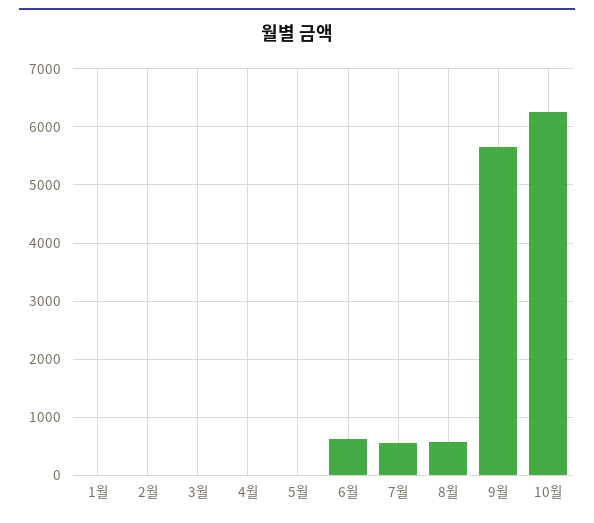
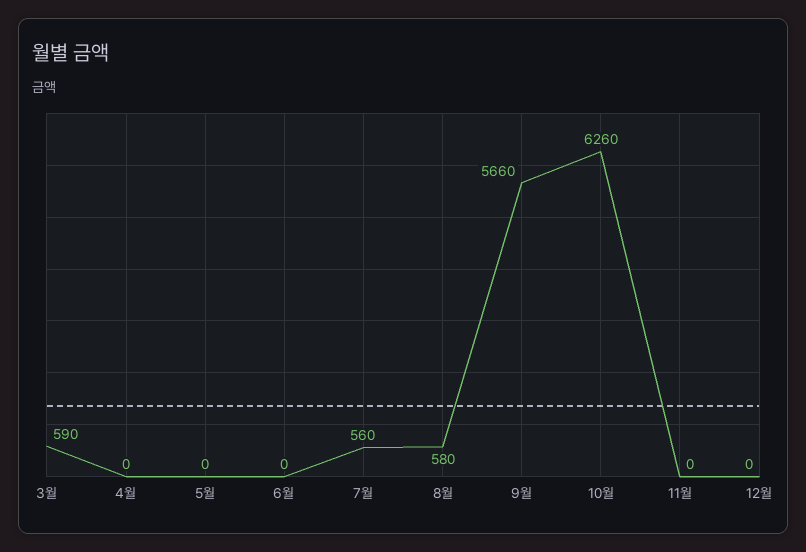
1월: 0 -> none
2월: 0 -> none
3월: 0 -> 590
6월: 600 -> 0
11월: none -> 0
12월: none -> 0

